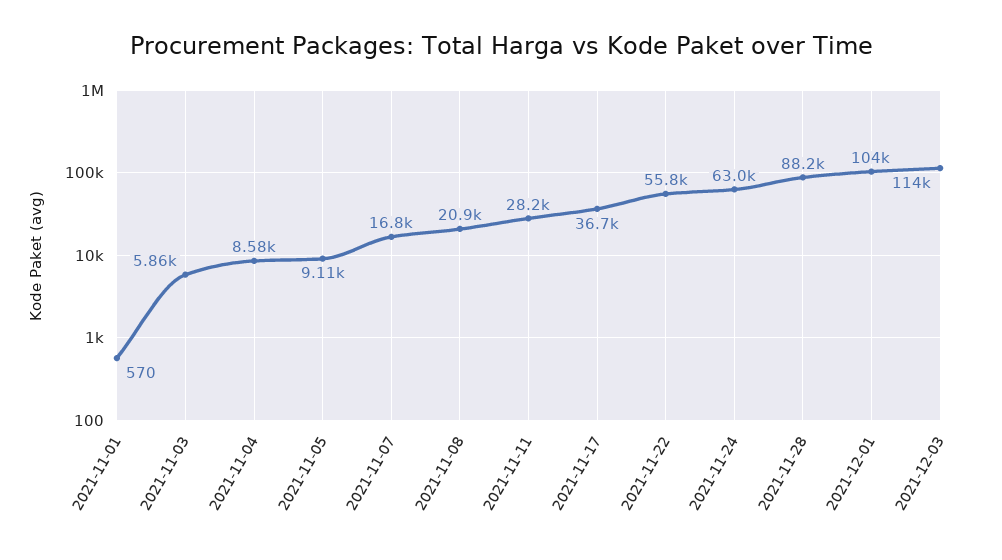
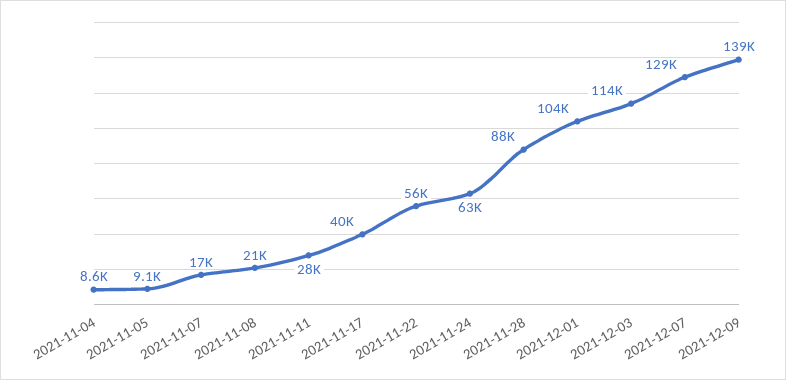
2021-11-01: 570 -> none
2021-11-03: 5860 -> none
2021-11-17: 36700 -> 40000
2021-12-07: none -> 129000
2021-12-09: none -> 139000

